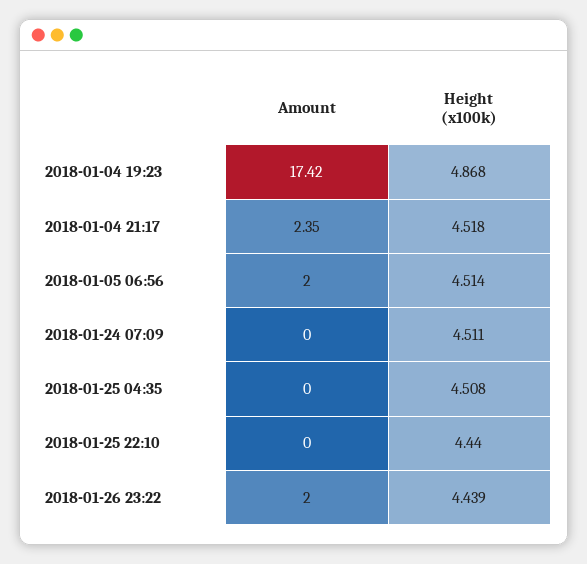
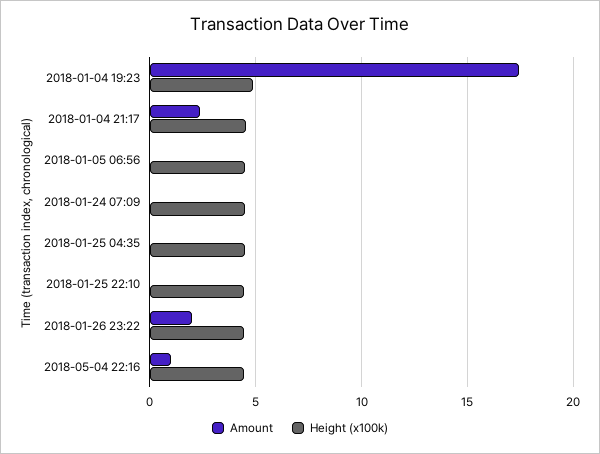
Amount, 2018-01-05 06:56: 2 -> 0
Amount, 2018-05-04 22:16: none -> 1
Height (x100k), 2018-05-04 22:16: none -> 4.5

